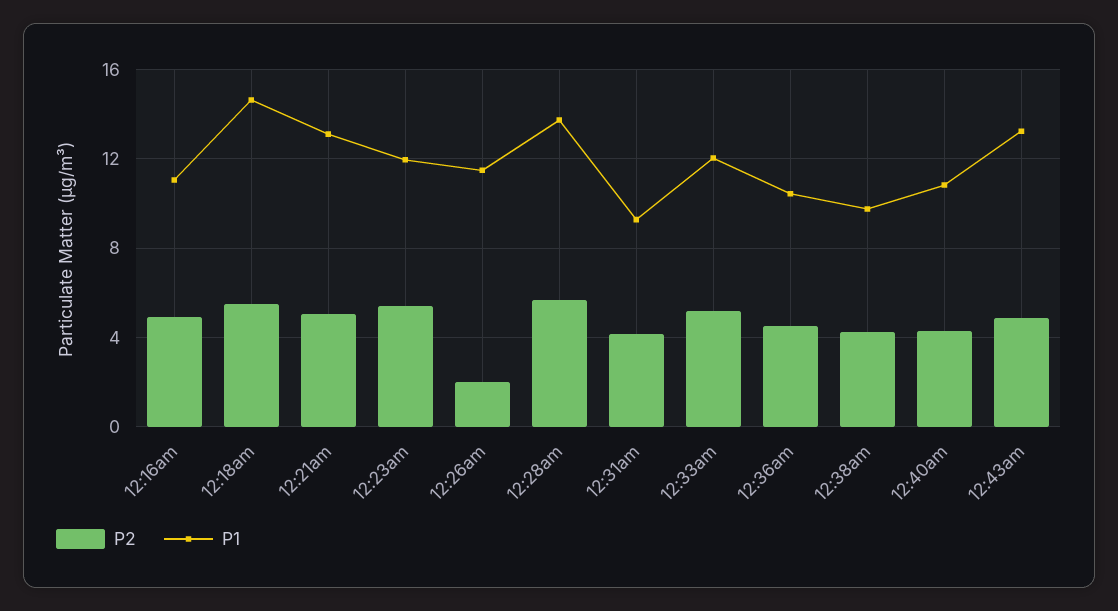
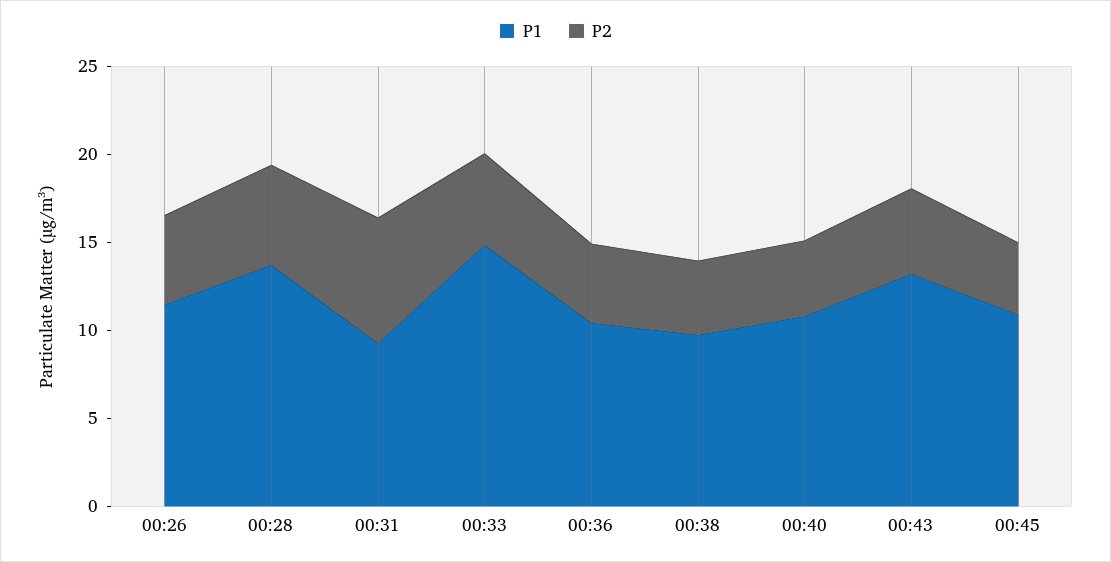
P2, 12:16am: 5 -> none
P1, 12:16am: 11 -> none
P2, 12:18am: 5.5 -> none
P1, 12:18am: 14.5 -> none
P2, 12:21am: 5 -> none
P1, 12:21am: 13 -> none
P2, 12:23am: 5.5 -> none
P1, 12:23am: 12 -> none
P2, 12:26am: 2 -> 5
P2, 12:31am: 4 -> 7
P1, 12:33am: 12 -> 15
P1, 00:45: none -> 11
P2, 00:45: none -> 4

